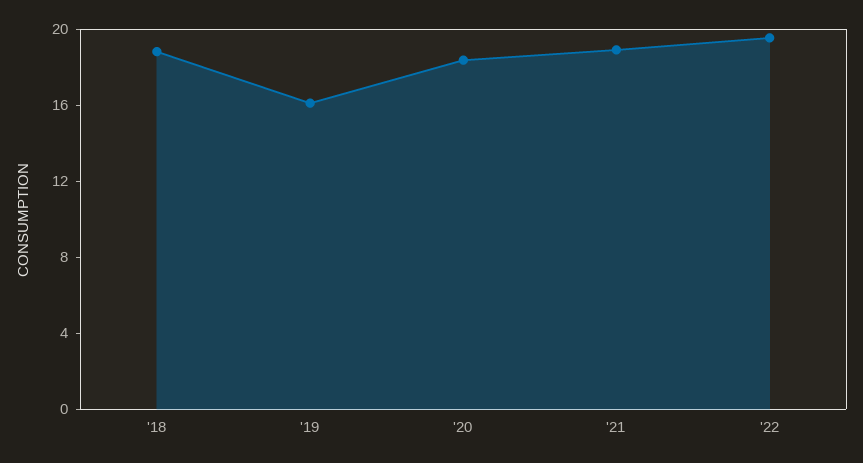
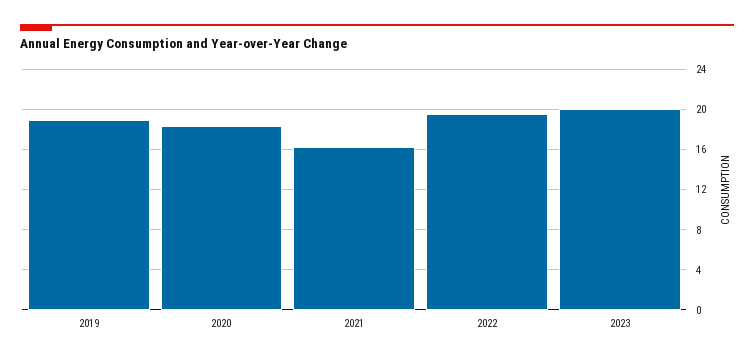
'18: 19 -> none
'19: 16 -> 19
'21: 19 -> 16
2023: none -> 20

